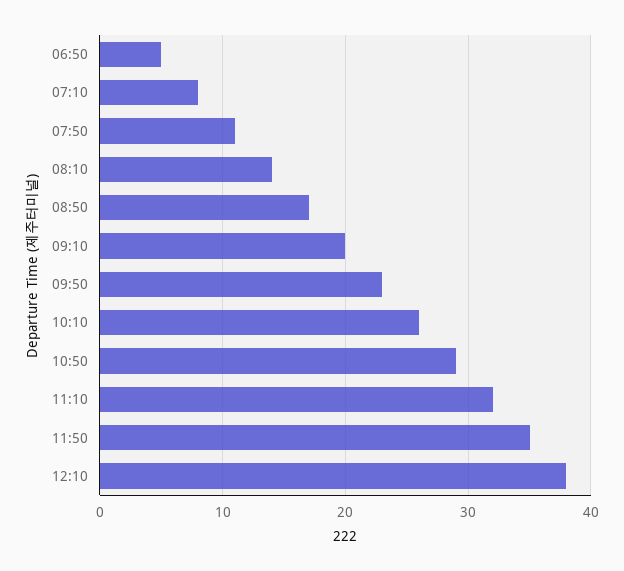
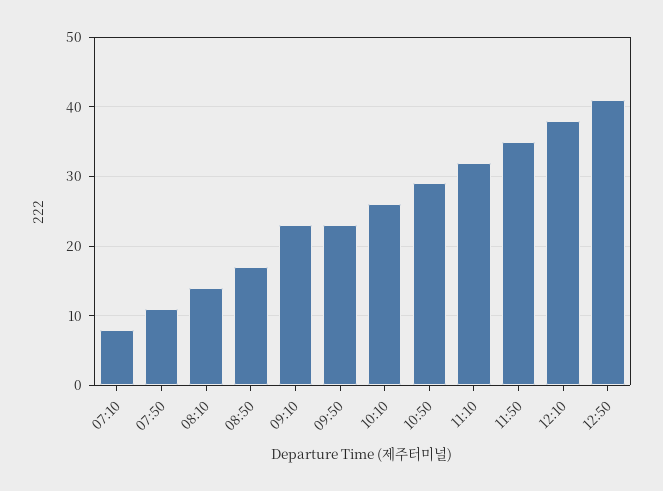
06:50: 5 -> none
09:10: 20 -> 23
12:50: none -> 41

